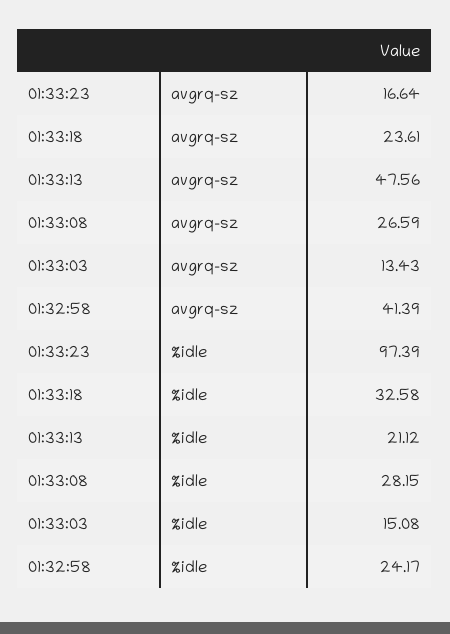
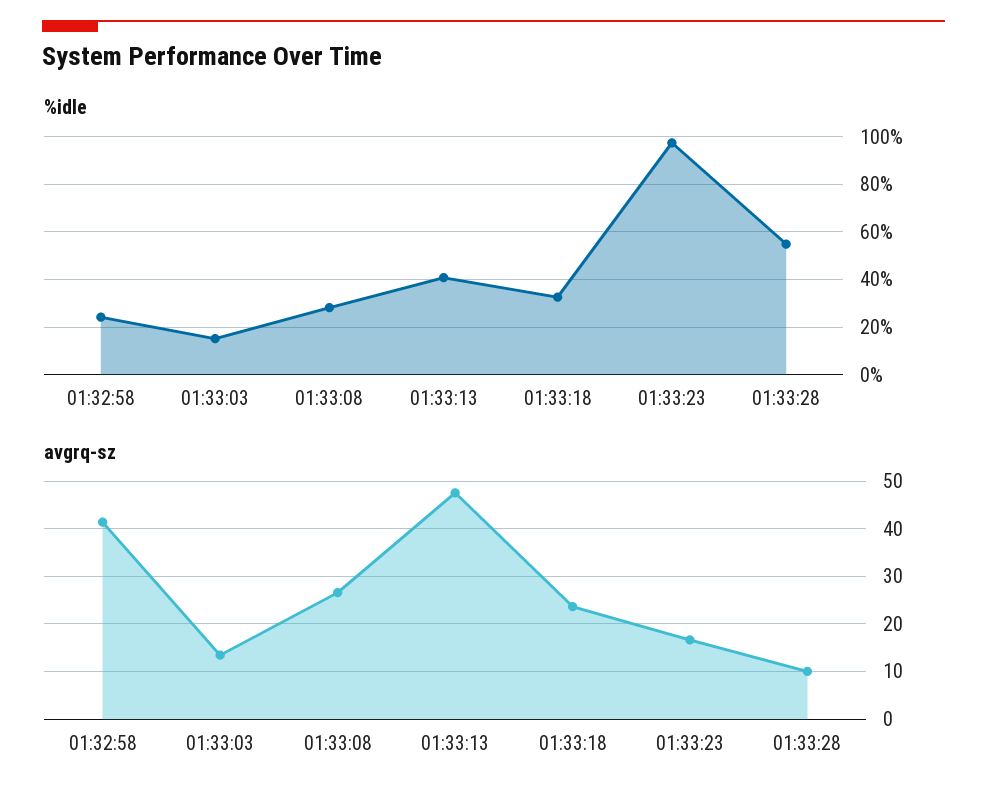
%idle, 01:33:13: 21.12 -> 40
%idle, 01:33:28: none -> 55
avgrq-sz, 01:33:28: none -> 10

